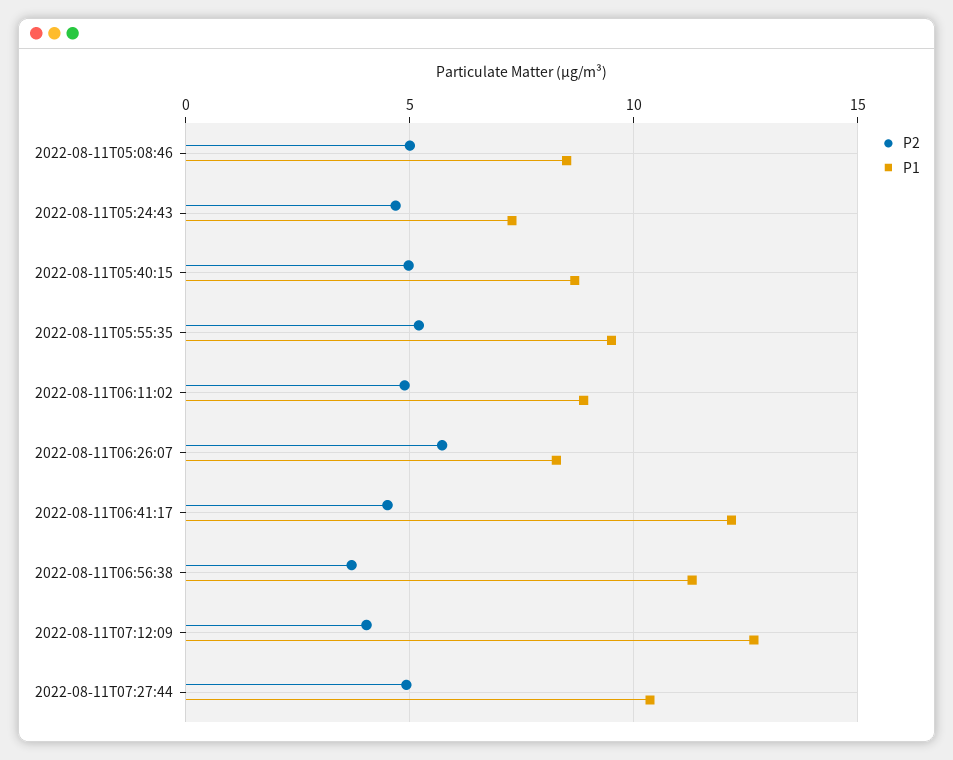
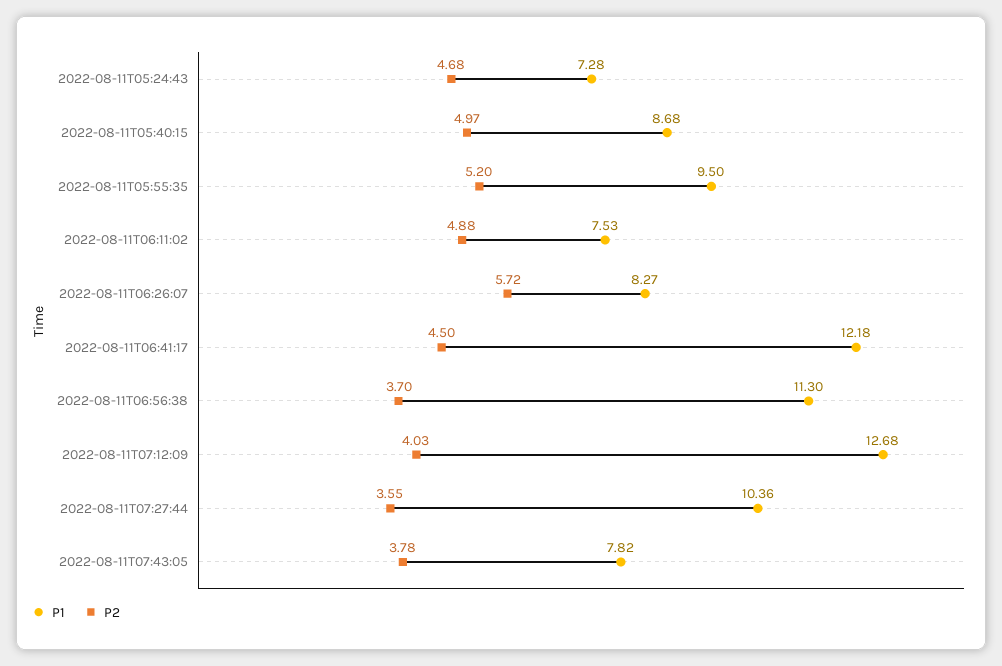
P2, 2022-08-11T05:08:46: 5 -> none
P1, 2022-08-11T05:08:46: 8.5 -> none
P1, 2022-08-11T06:11:02: 9 -> 7.53
P2, 2022-08-11T07:27:44: 5 -> 3.55
P1, 2022-08-11T07:43:05: none -> 7.82
P2, 2022-08-11T07:43:05: none -> 3.78

